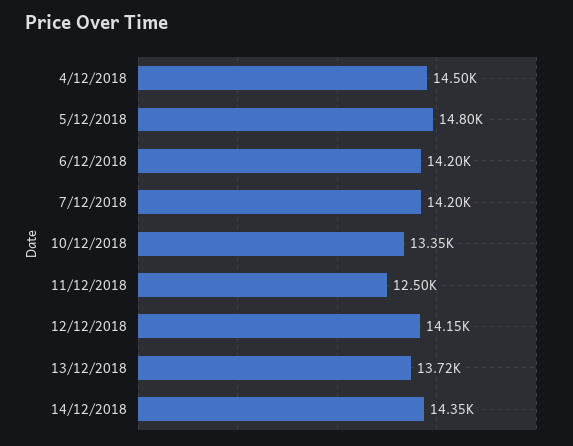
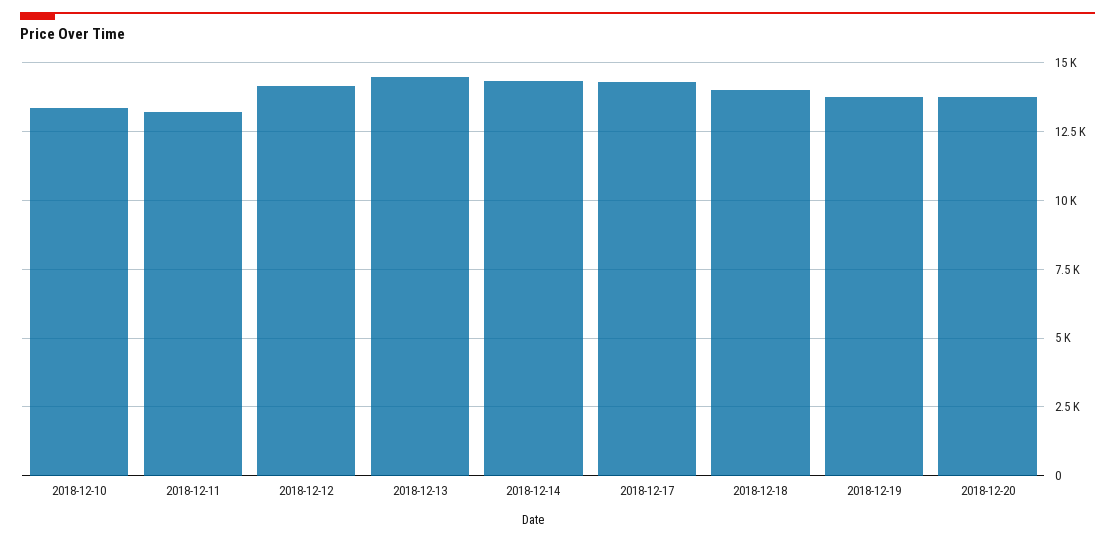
4/12/2018: 14500 -> none
5/12/2018: 14800 -> none
6/12/2018: 14200 -> none
7/12/2018: 14200 -> none
11/12/2018: 12500 -> 13250
13/12/2018: 13720 -> 14500
2018-12-17: none -> 14250
2018-12-18: none -> 14000
2018-12-19: none -> 13750
2018-12-20: none -> 13750

